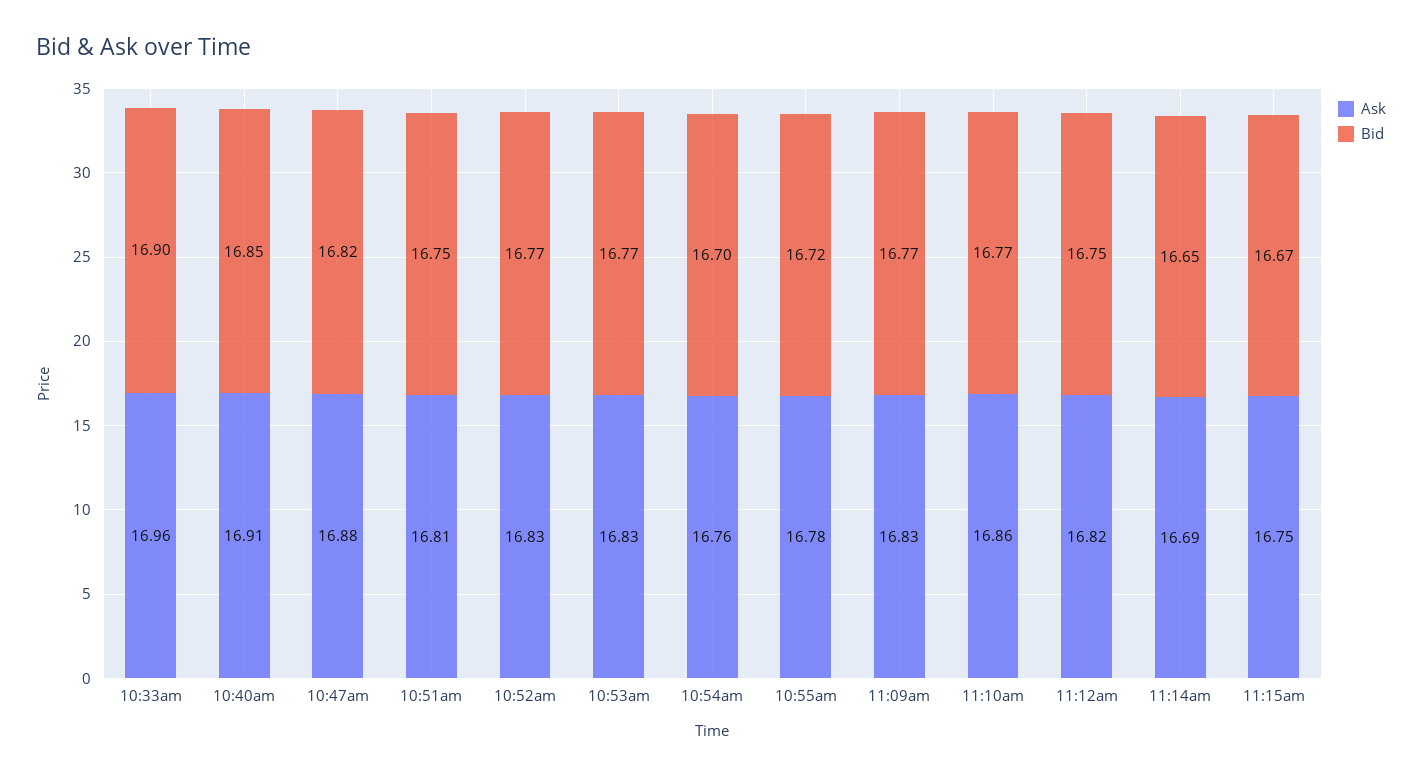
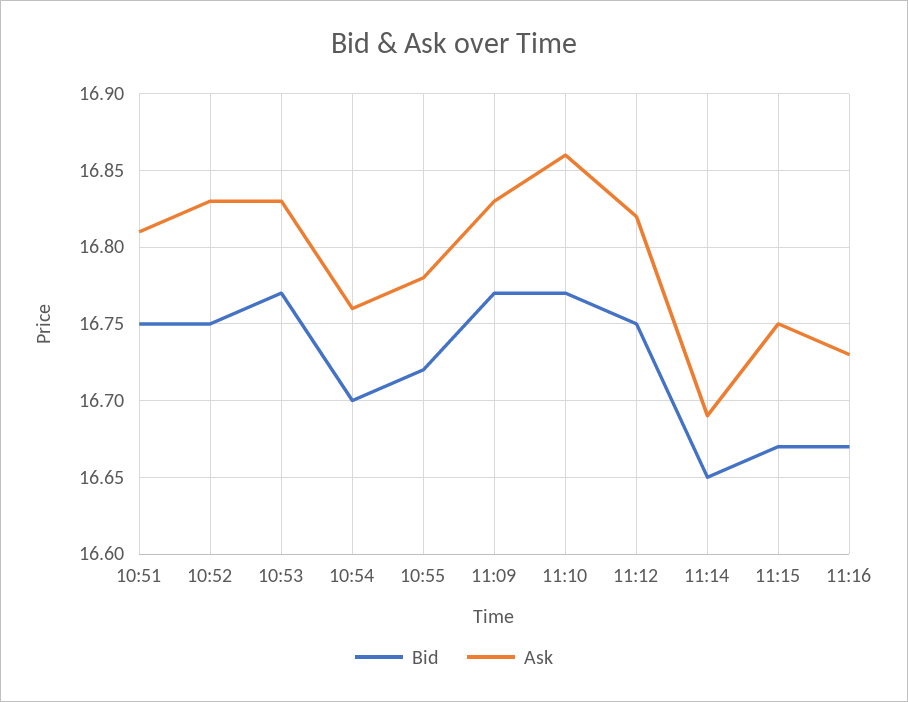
Ask, 10:33am: 16.96 -> none
Bid, 10:33am: 16.9 -> none
Ask, 10:40am: 16.91 -> none
Bid, 10:40am: 16.85 -> none
Ask, 10:47am: 16.88 -> none
Bid, 10:47am: 16.82 -> none
Bid, 10:52am: 16.77 -> 16.75
Bid, 11:16: none -> 16.67
Ask, 11:16: none -> 16.73

